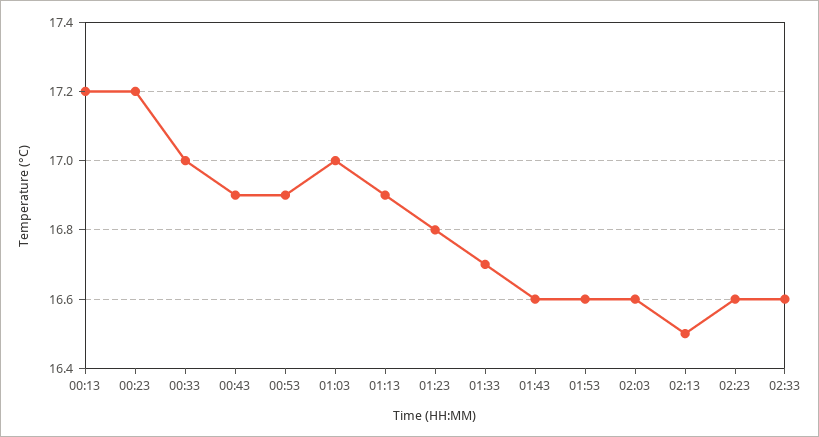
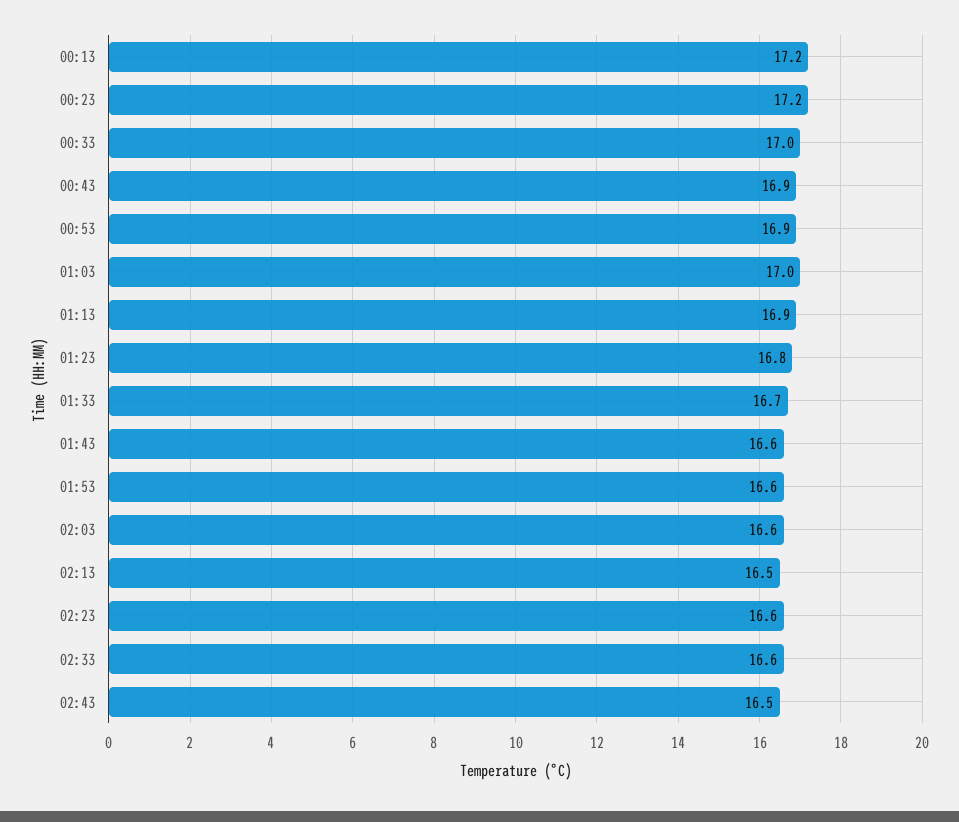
02:43: none -> 16.5

